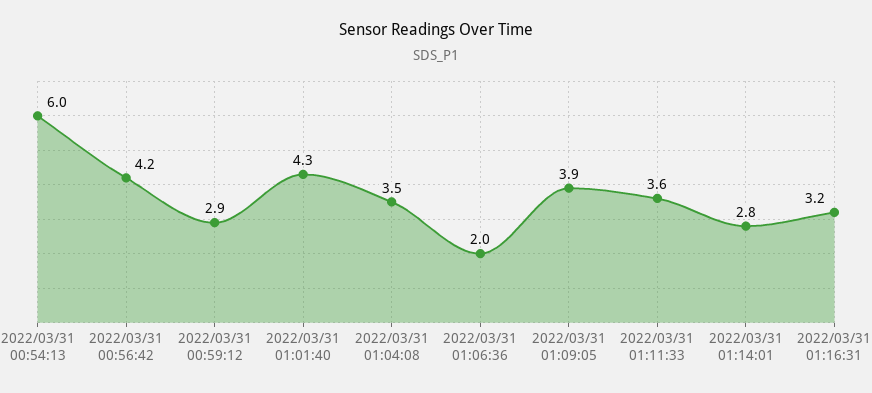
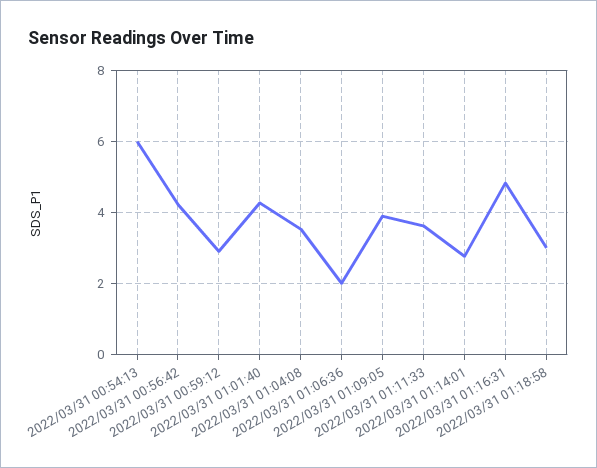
2022/03/31 01:16:31: 3.2 -> 4.8
2022/03/31 01:18:58: none -> 3

